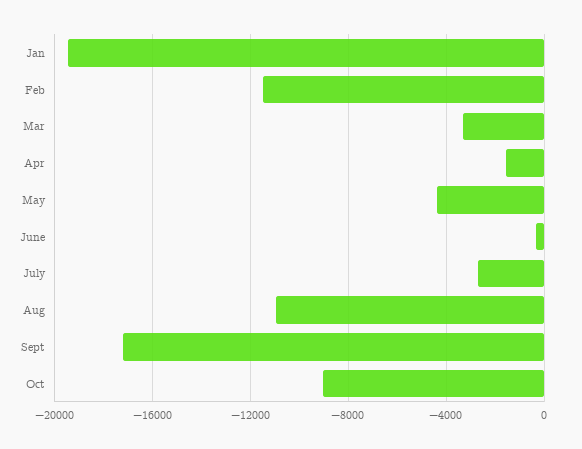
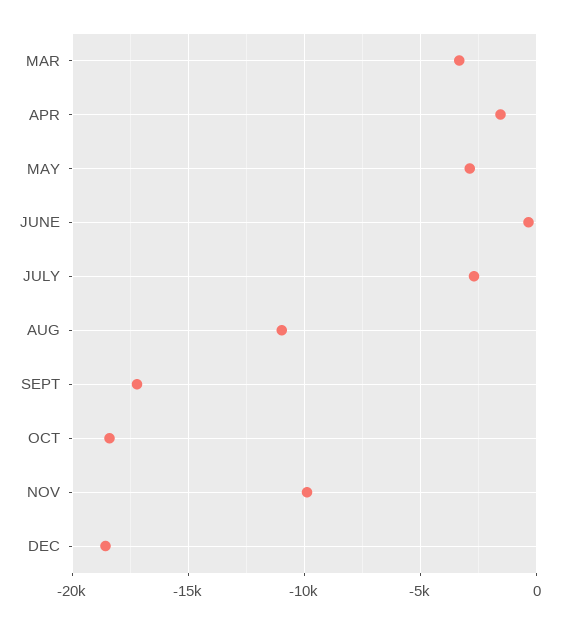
Jan: -19500 -> none
Feb: -11500 -> none
May: -4500 -> -3000
Oct: -9000 -> -18500
NOV: none -> -10000
DEC: none -> -18500

